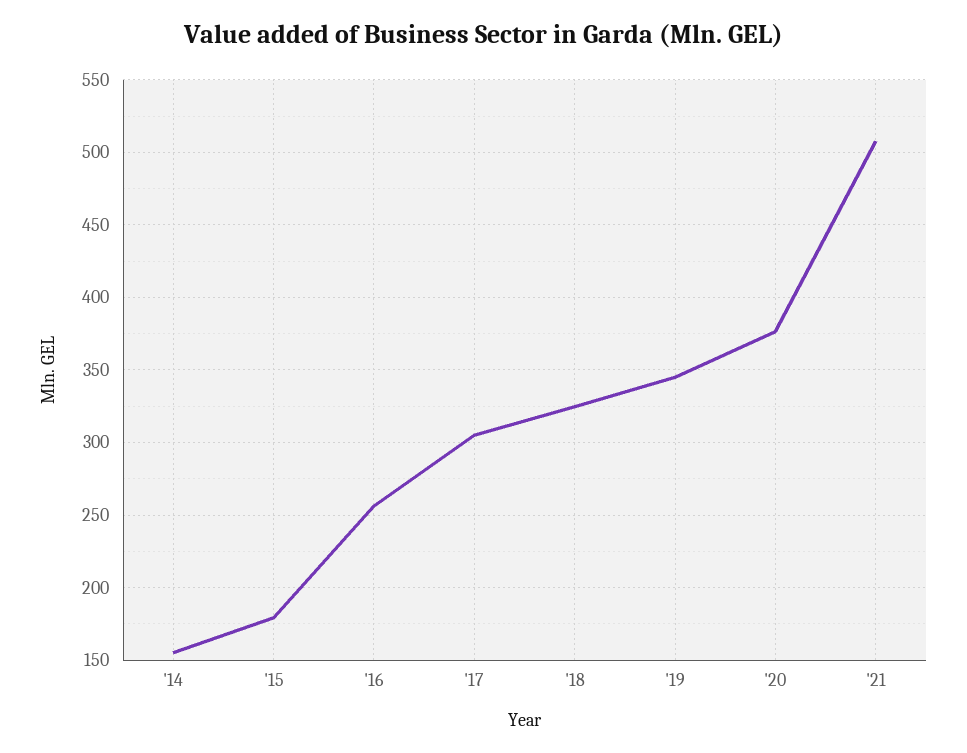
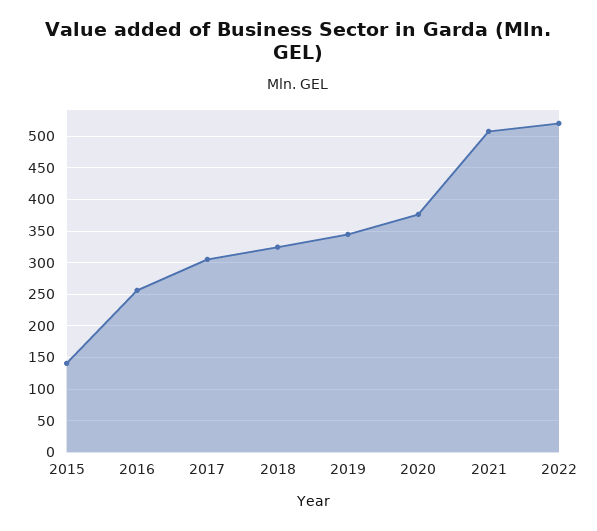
'14: 155 -> none
'15: 180 -> 140
2022: none -> 520

